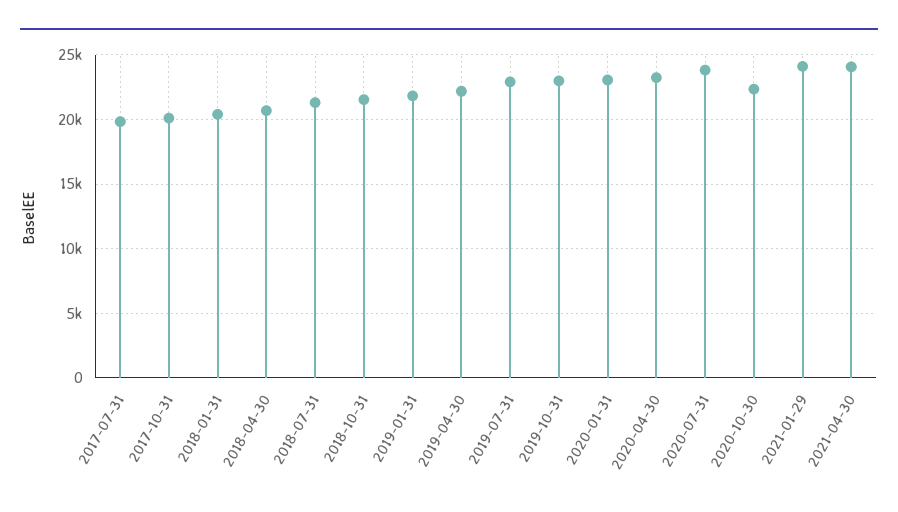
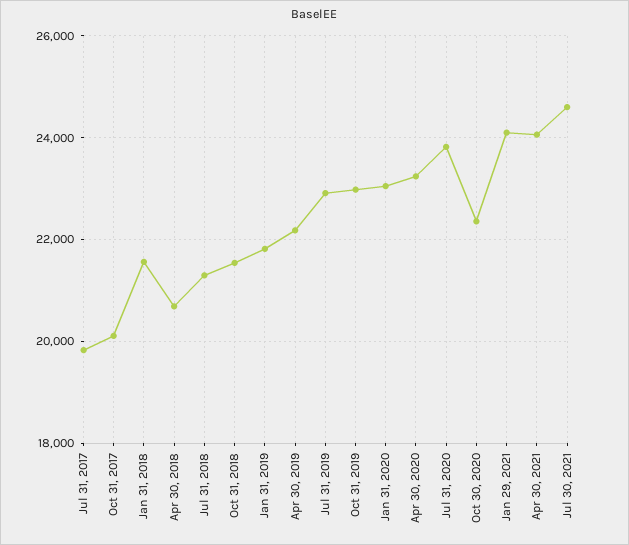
2018-01-31: 20500 -> 21600
Jul 30, 2021: none -> 24600

